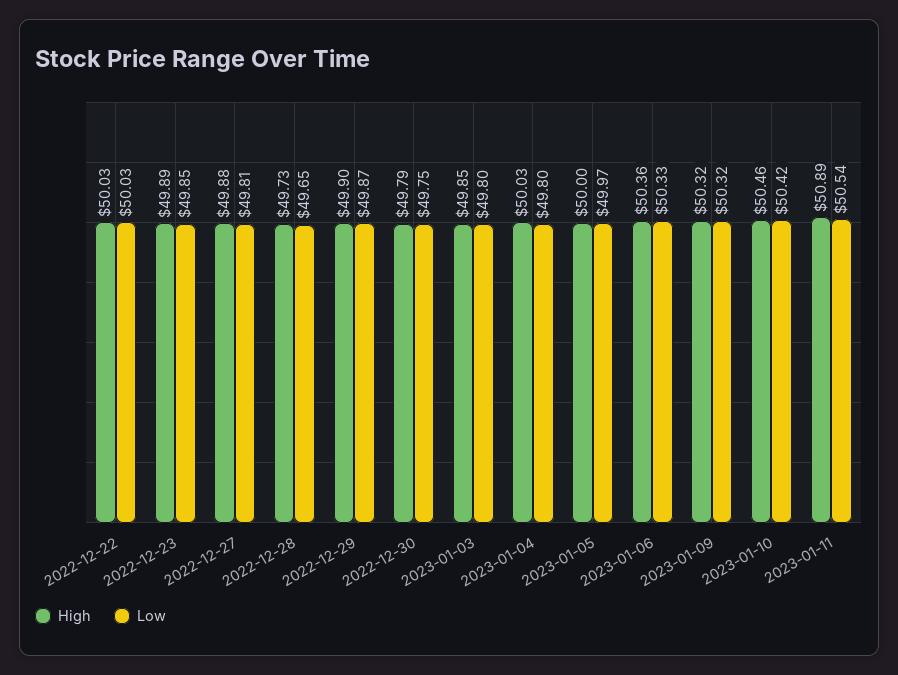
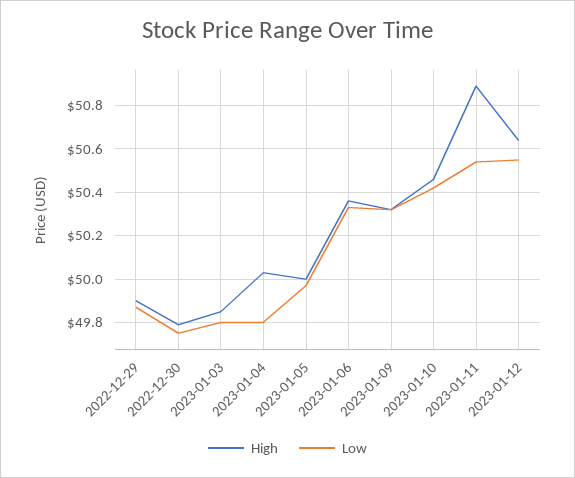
High, 2022-12-22: 50.03 -> none
Low, 2022-12-22: 50.03 -> none
High, 2022-12-23: 49.89 -> none
Low, 2022-12-23: 49.85 -> none
High, 2022-12-27: 49.88 -> none
Low, 2022-12-27: 49.81 -> none
High, 2022-12-28: 49.73 -> none
Low, 2022-12-28: 49.65 -> none
High, 2023-01-12: none -> 50.65
Low, 2023-01-12: none -> 50.55

